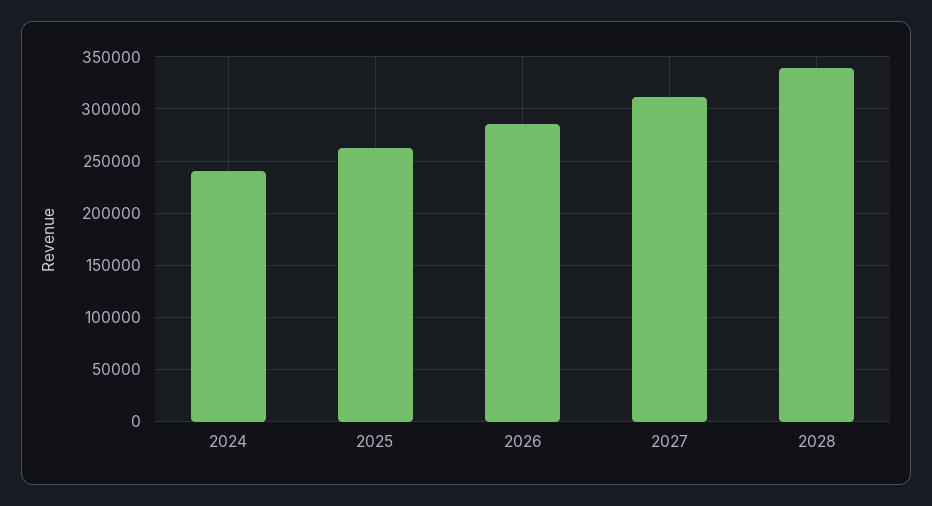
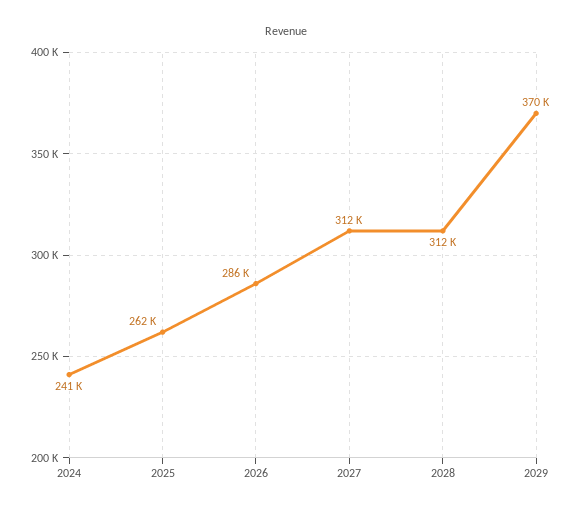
2028: 340000 -> 312000
2029: none -> 370000

